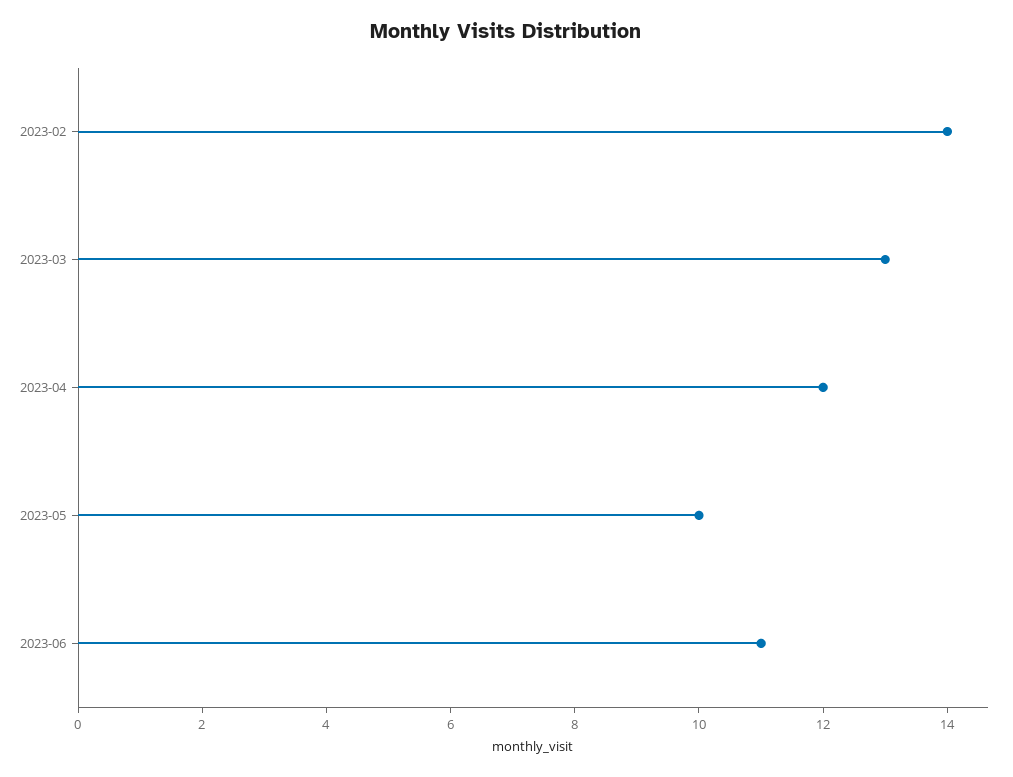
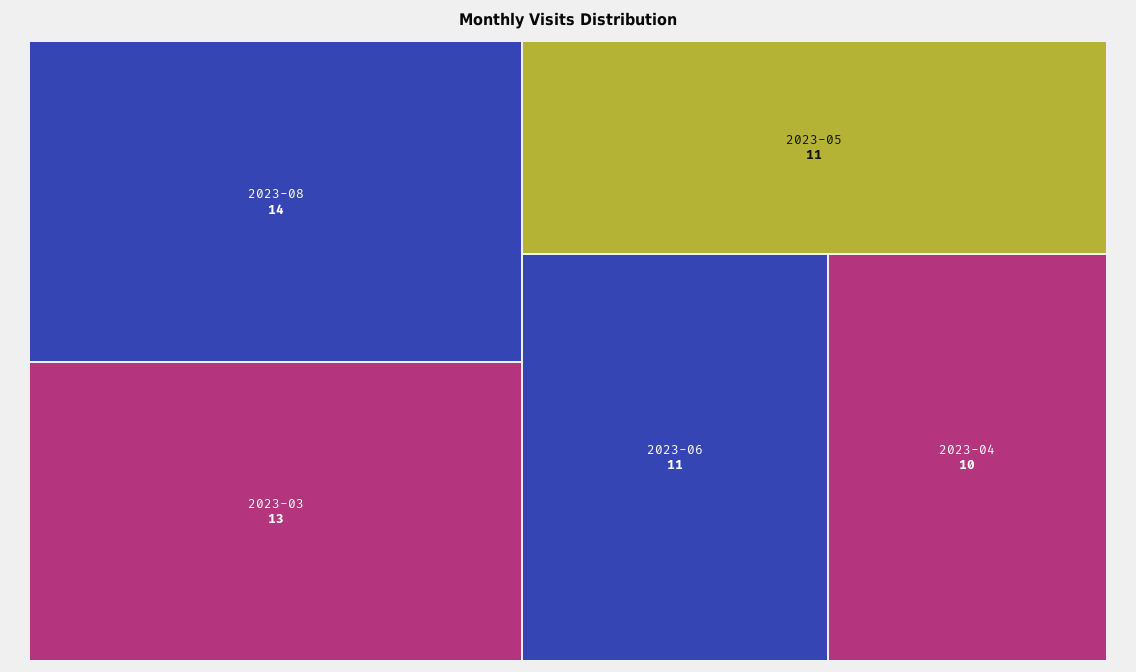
2023-02: 14 -> none
2023-04: 12 -> 10
2023-05: 10 -> 11
2023-08: none -> 14

